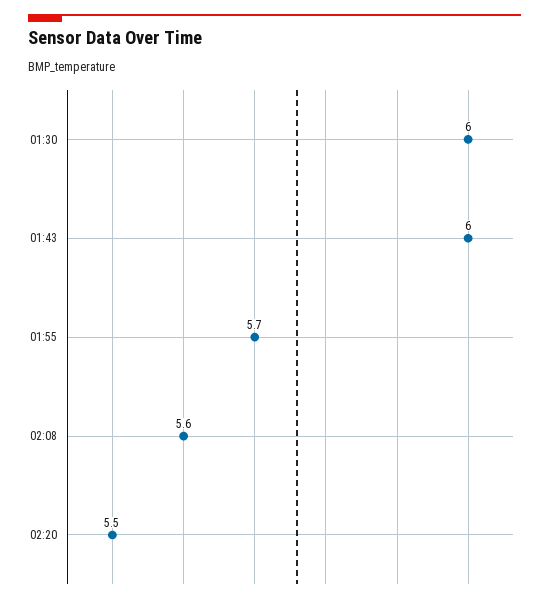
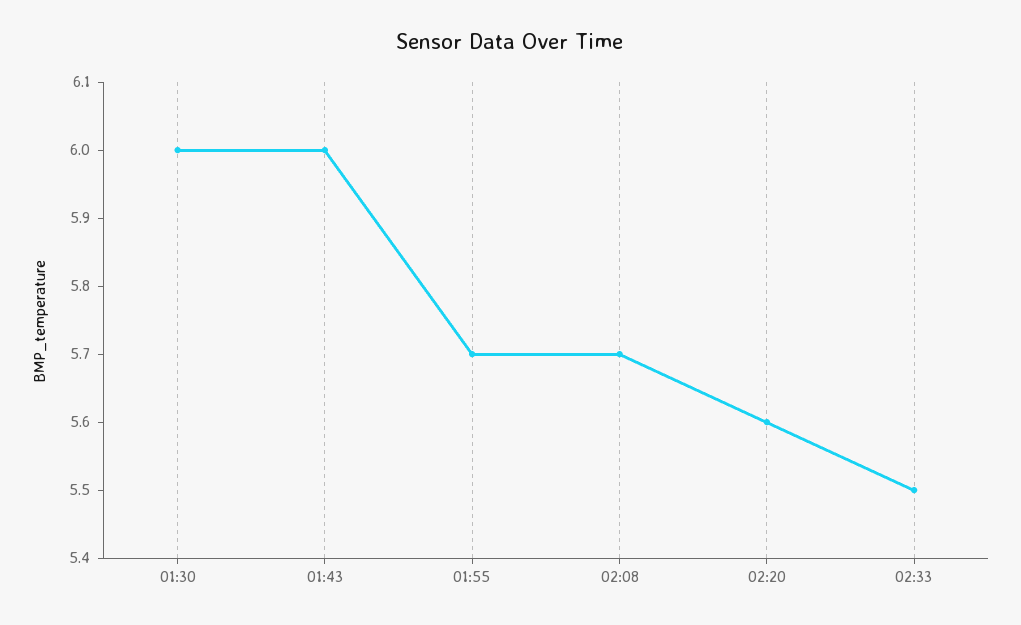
02:08: 5.6 -> 5.7
02:20: 5.5 -> 5.6
02:33: none -> 5.5

